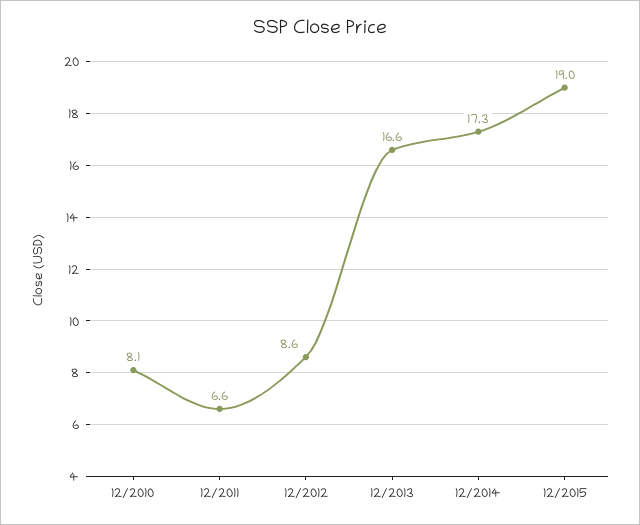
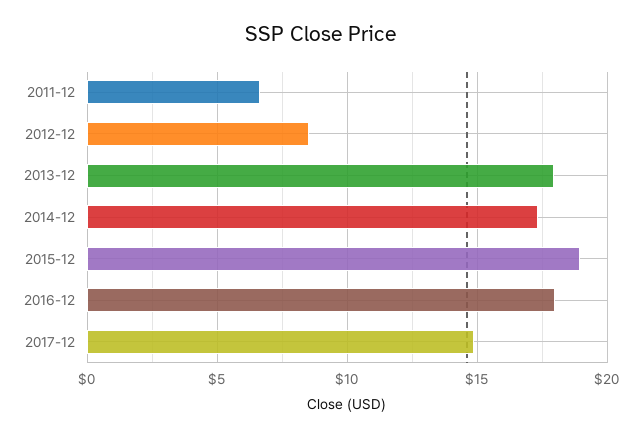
12/2010: 8.1 -> none
12/2013: 16.6 -> 18
2016-12: none -> 18
2017-12: none -> 15

